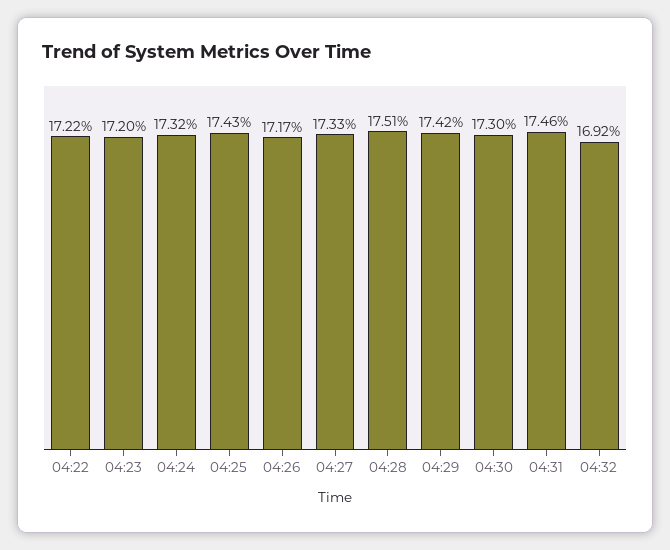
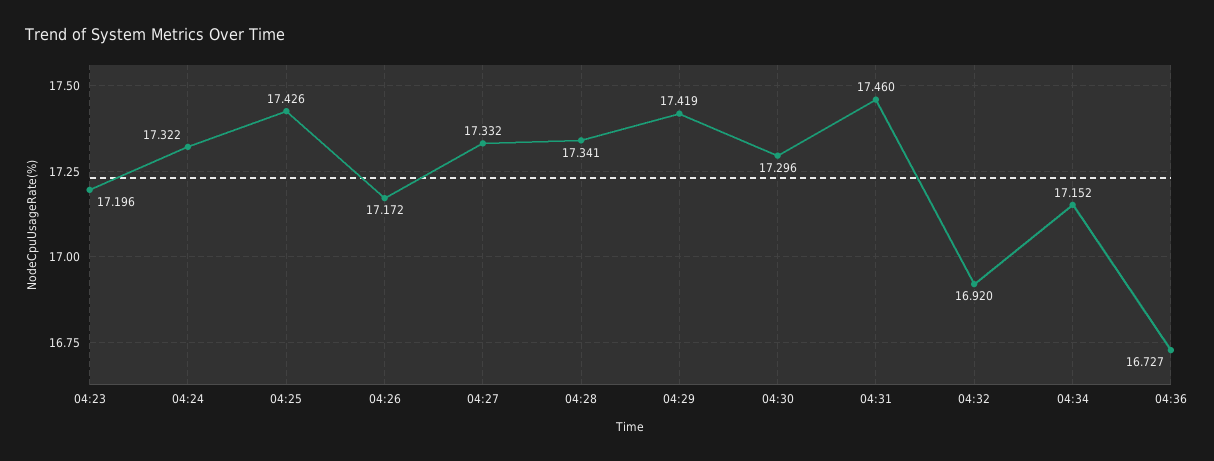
04:22: 17.22 -> none
04:28: 17.51 -> 17.341
04:34: none -> 17.152
04:36: none -> 16.727

